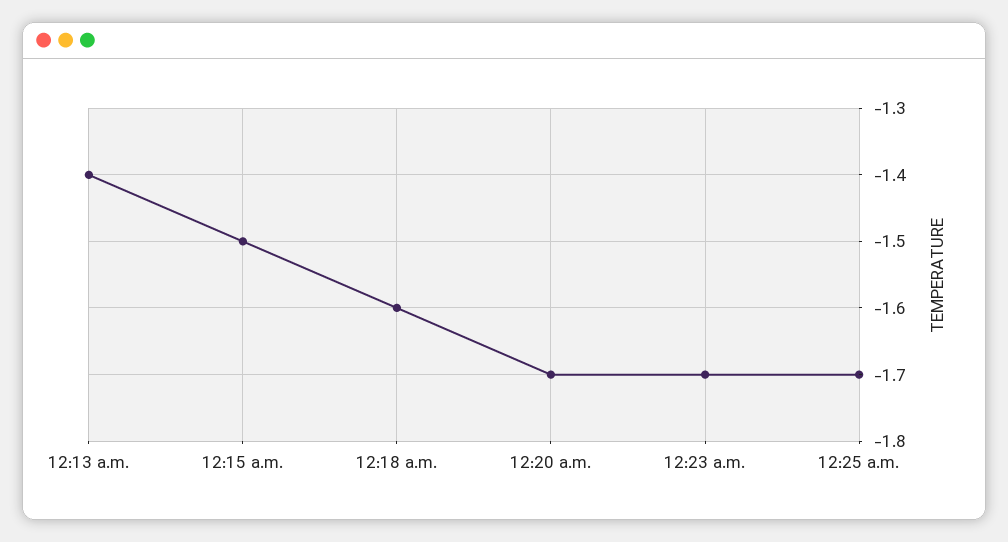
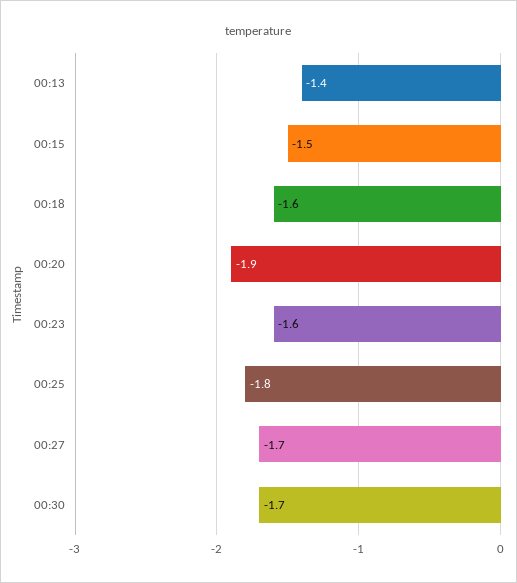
12:20 a.m.: -1.7 -> -1.9
12:23 a.m.: -1.7 -> -1.6
12:25 a.m.: -1.7 -> -1.8
00:27: none -> -1.7
00:30: none -> -1.7

